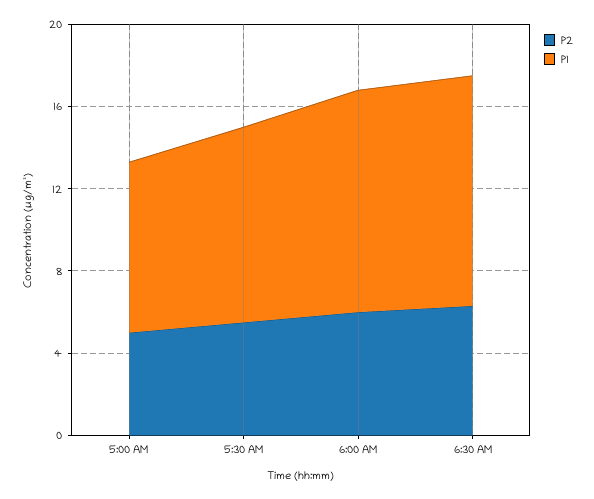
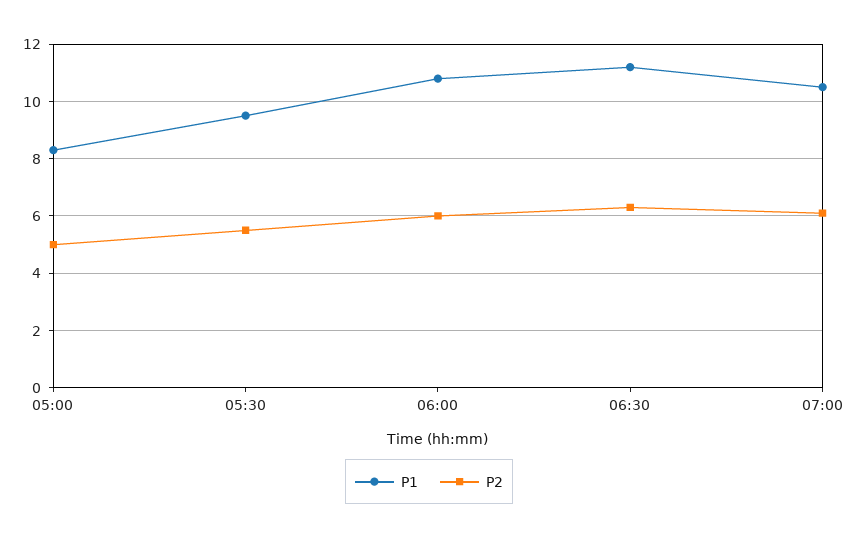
P1, 07:00: none -> 10.5
P2, 07:00: none -> 6

